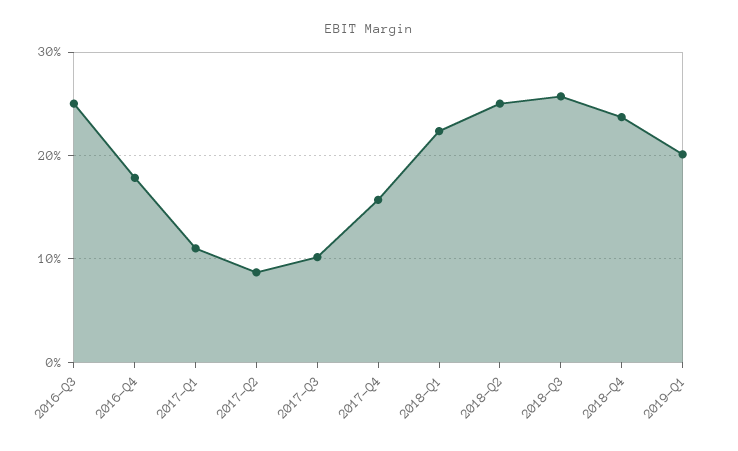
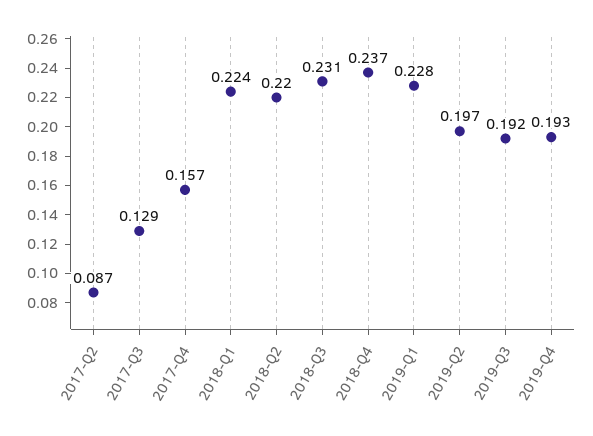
2016-Q3: 0.25 -> none
2016-Q4: 0.18 -> none
2017-Q1: 0.11 -> none
2017-Q3: 0.1 -> 0.129
2018-Q2: 0.25 -> 0.22
2018-Q3: 0.26 -> 0.231
2019-Q1: 0.2 -> 0.228
2019-Q2: none -> 0.197
2019-Q3: none -> 0.192
2019-Q4: none -> 0.193

